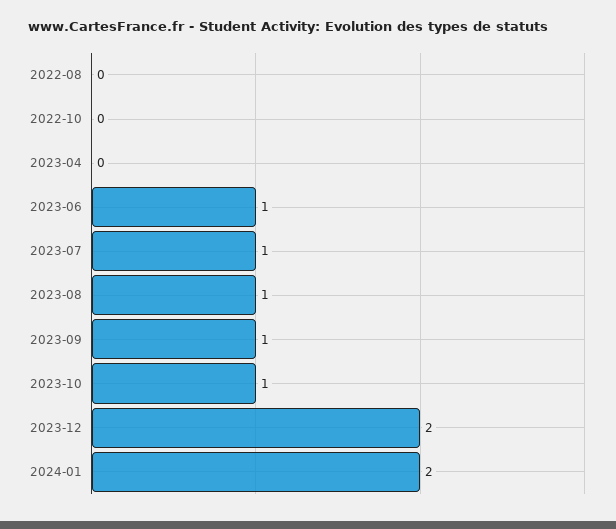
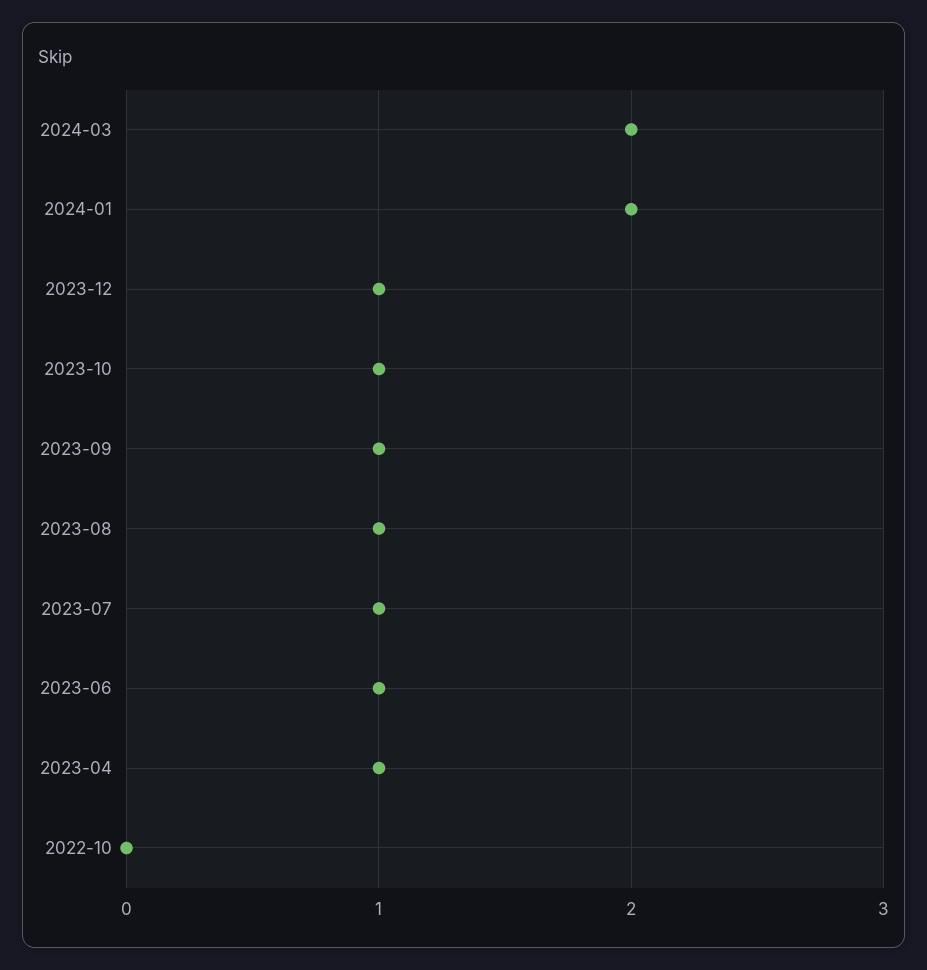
2022-08: 0 -> none
2023-04: 0 -> 1
2023-12: 2 -> 1
2024-03: none -> 2

